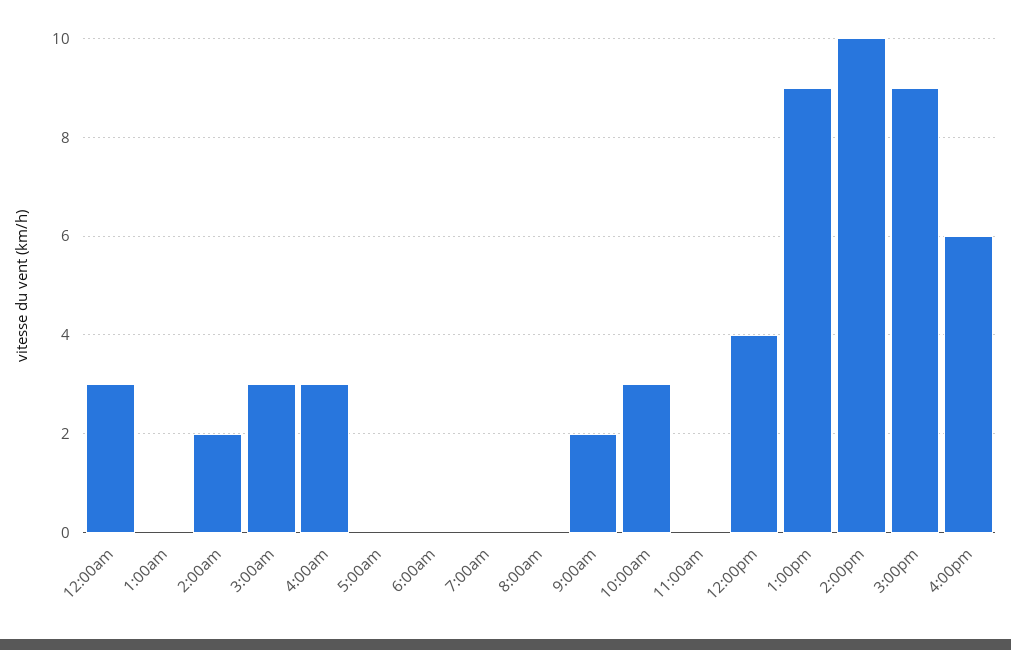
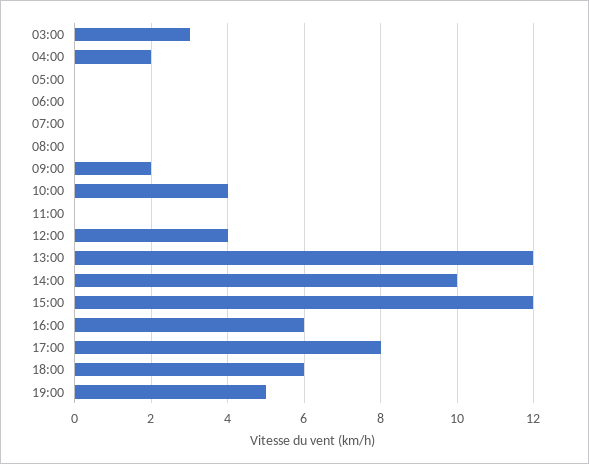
12:00am: 3 -> none
1:00am: 0 -> none
2:00am: 2 -> none
4:00am: 3 -> 2
10:00am: 3 -> 4
1:00pm: 9 -> 12
3:00pm: 9 -> 12
17:00: none -> 8
18:00: none -> 6
19:00: none -> 5

